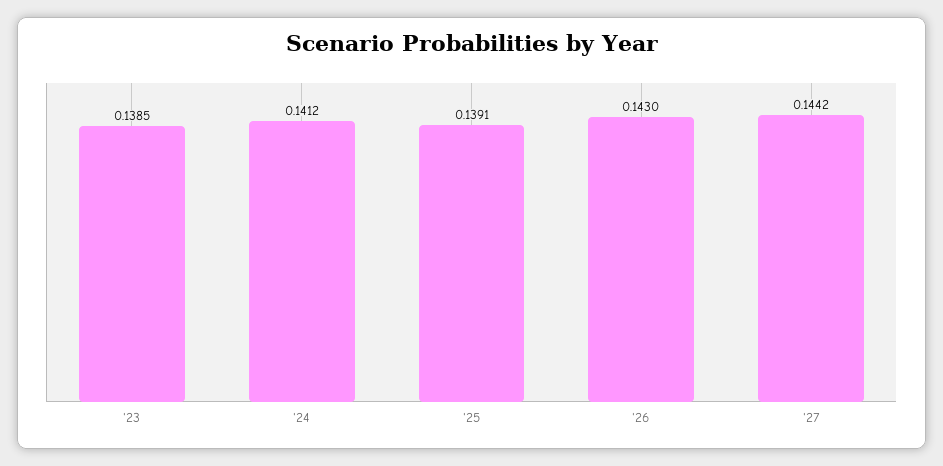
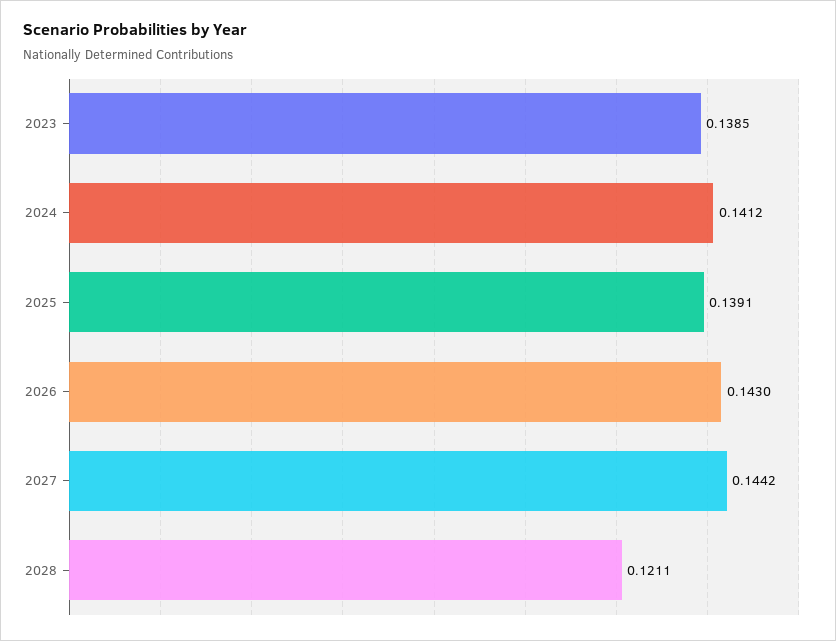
2028: none -> 0.1211

